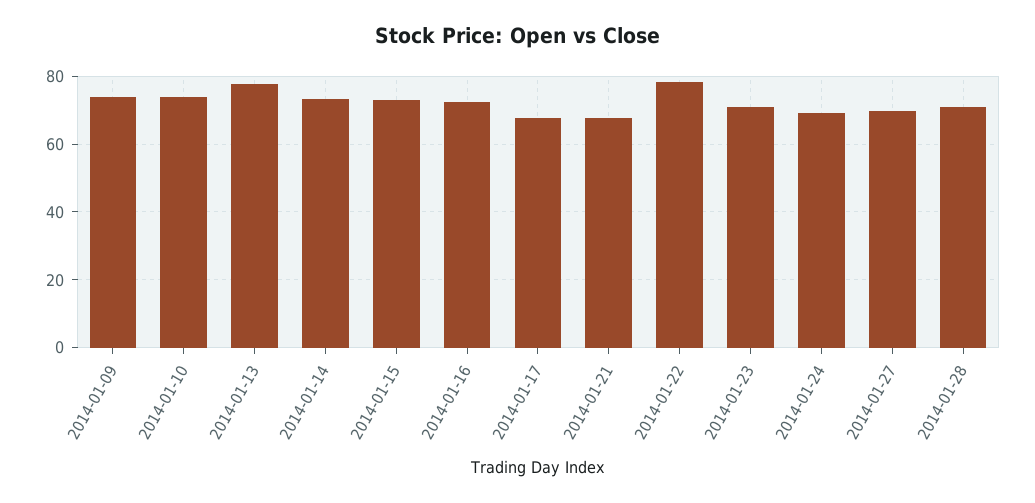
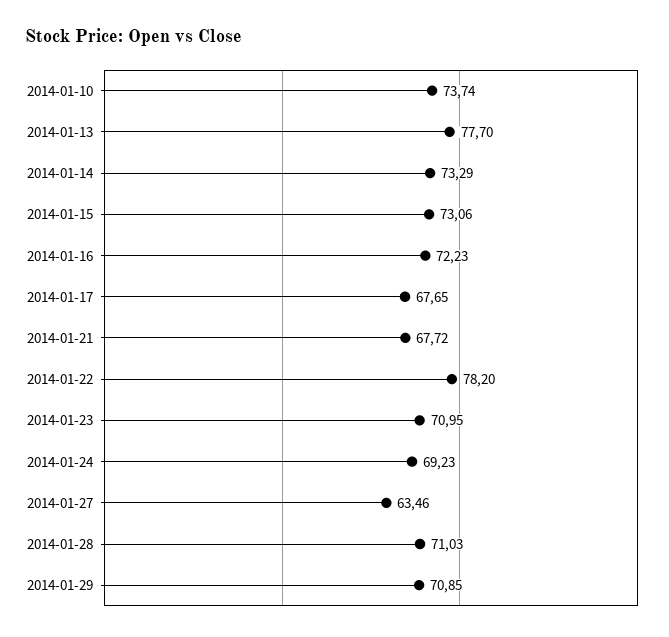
2014-01-09: 74 -> none
2014-01-27: 70 -> 63.46
2014-01-29: none -> 70.85

